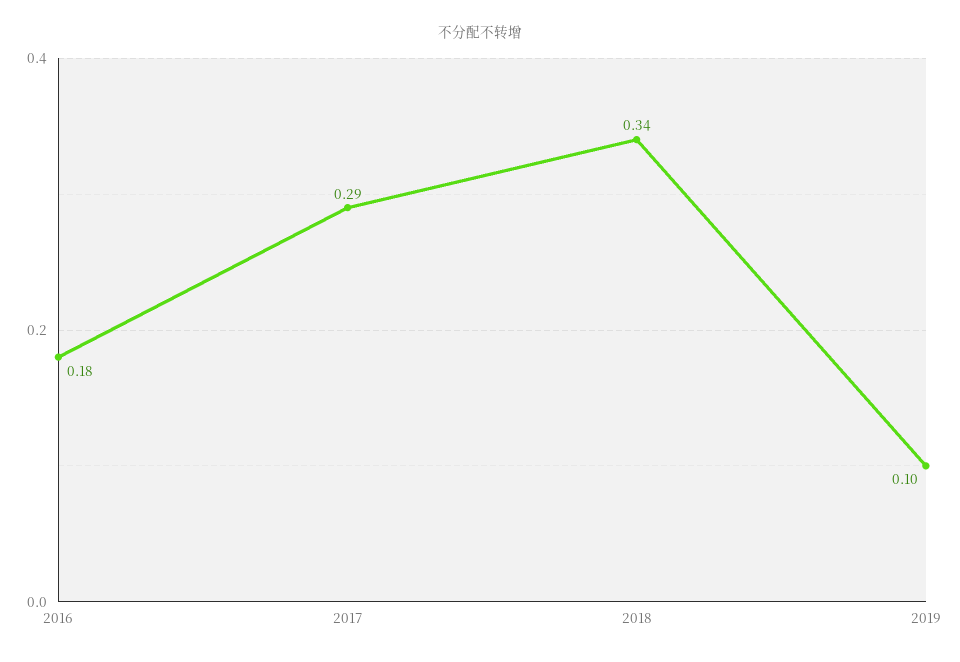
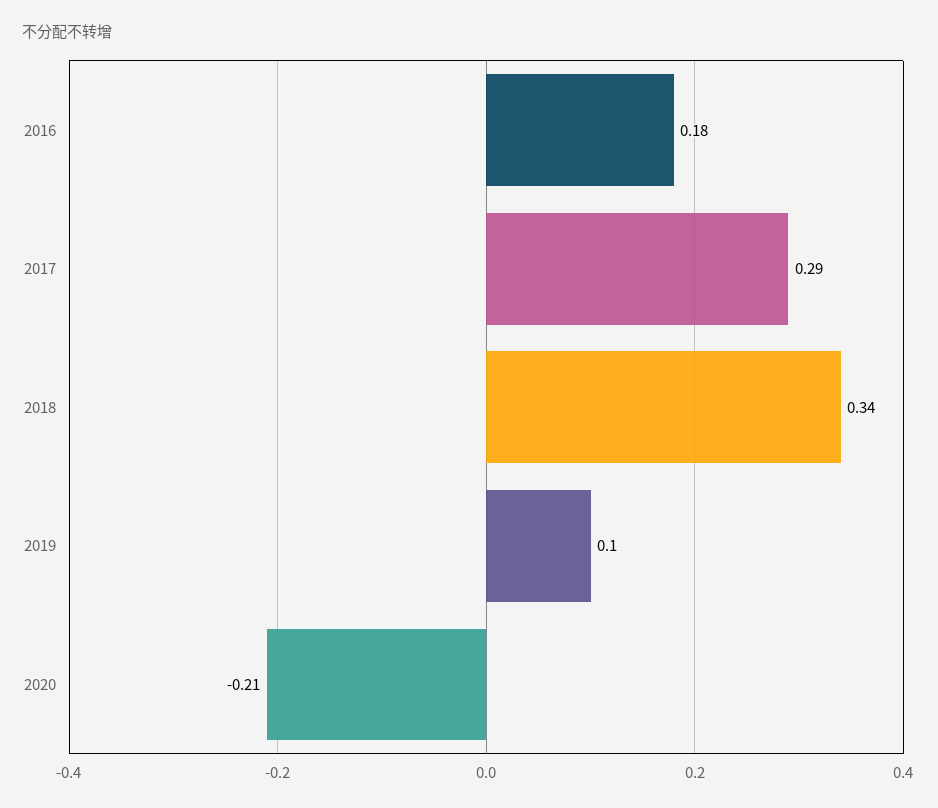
2020: none -> -0.21

